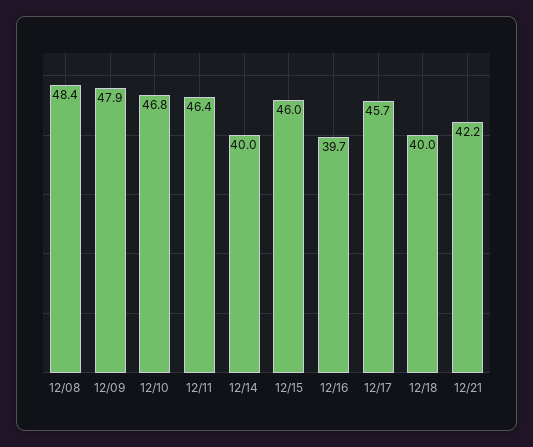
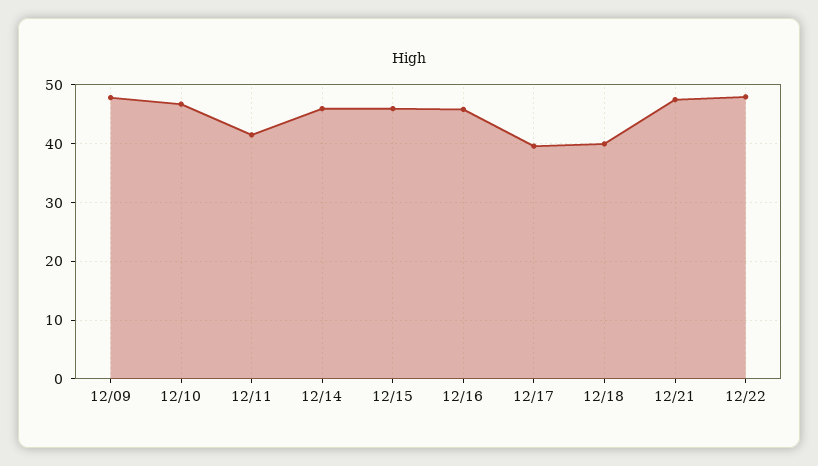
12/08: 48.4 -> none
12/11: 46.4 -> 42
12/14: 40 -> 46
12/16: 39.7 -> 46
12/17: 45.7 -> 40
12/21: 42.2 -> 48
12/22: none -> 48

